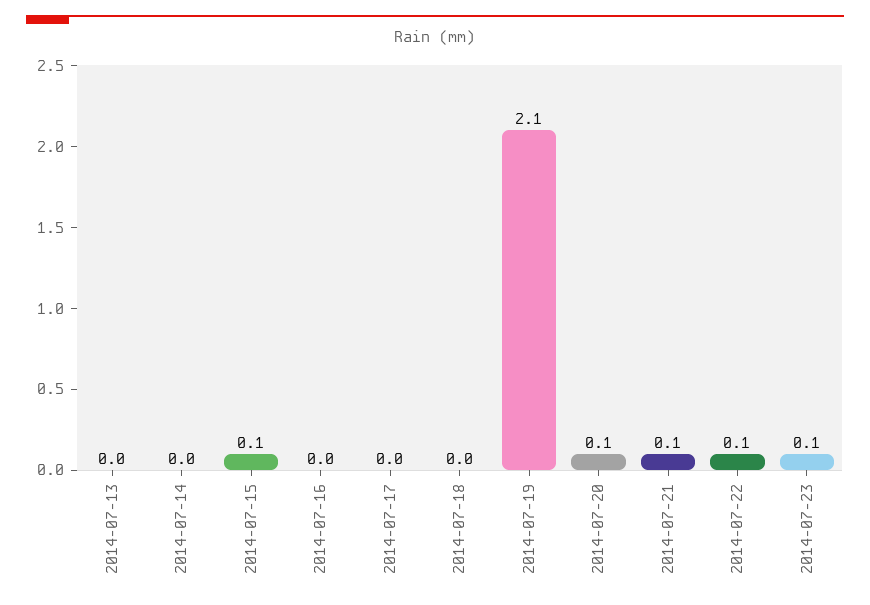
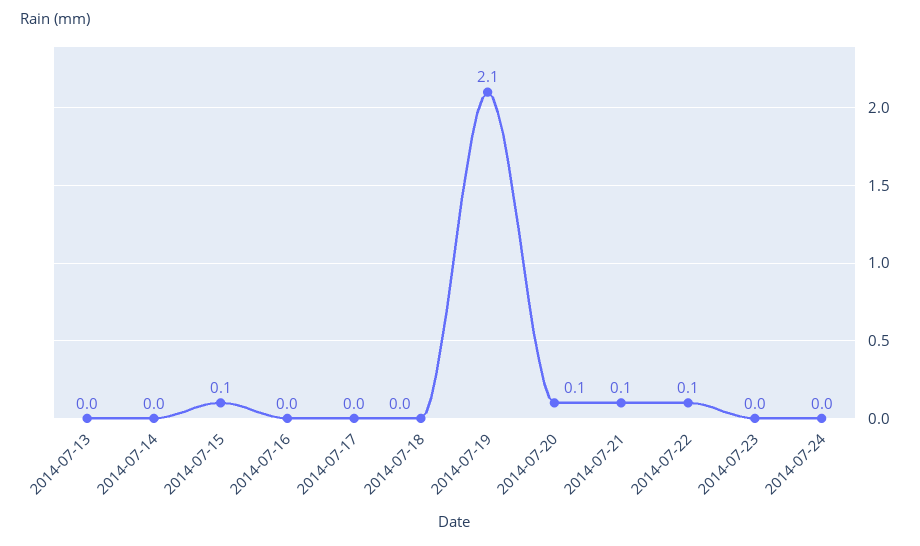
2014-07-23: 0.1 -> 0
2014-07-24: none -> 0

